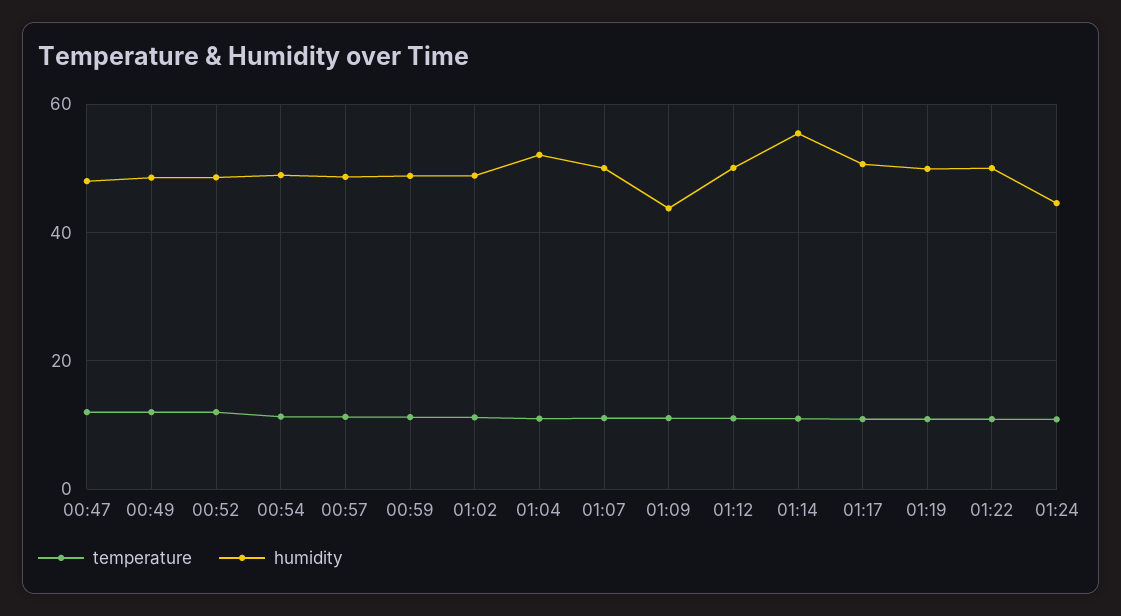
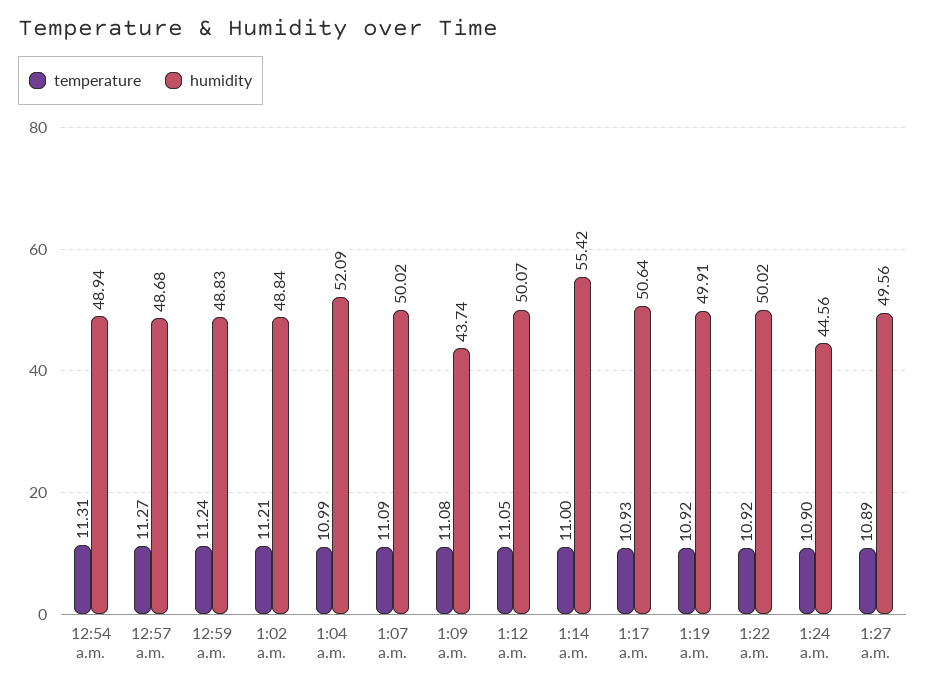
temperature, 00:47: 12 -> none
humidity, 00:47: 48 -> none
temperature, 00:49: 12 -> none
humidity, 00:49: 48 -> none
temperature, 00:52: 12 -> none
humidity, 00:52: 48 -> none
temperature, 1:27 a.m.: none -> 10.89
humidity, 1:27 a.m.: none -> 49.56

